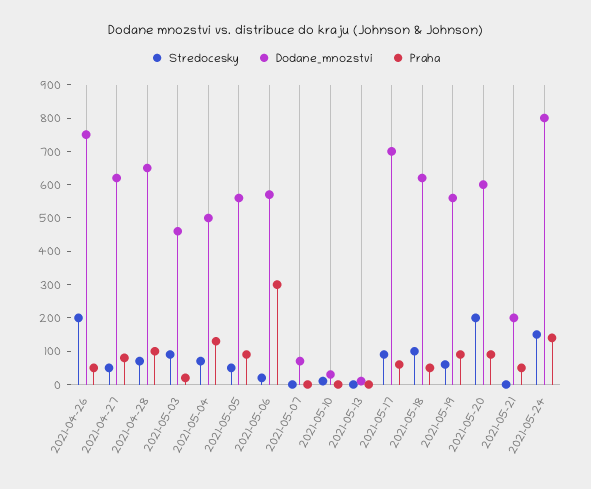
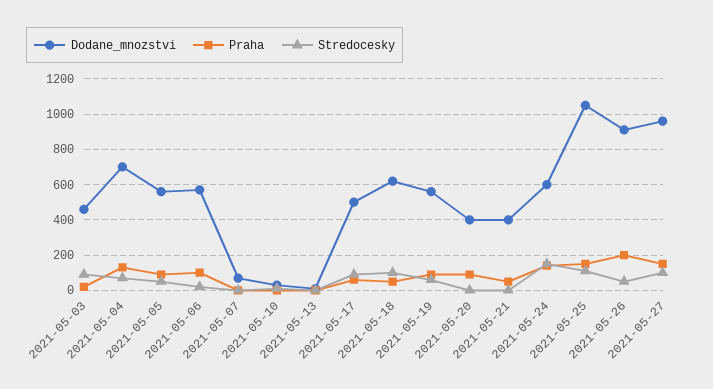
Stredocesky, 2021-04-26: 200 -> none
Dodane_mnozstvi, 2021-04-26: 750 -> none
Praha, 2021-04-26: 50 -> none
Stredocesky, 2021-04-27: 50 -> none
Dodane_mnozstvi, 2021-04-27: 625 -> none
Praha, 2021-04-27: 75 -> none
Stredocesky, 2021-04-28: 75 -> none
Dodane_mnozstvi, 2021-04-28: 650 -> none
Praha, 2021-04-28: 100 -> none
Dodane_mnozstvi, 2021-05-04: 500 -> 700
Praha, 2021-05-06: 300 -> 100
Dodane_mnozstvi, 2021-05-17: 700 -> 500
Stredocesky, 2021-05-20: 200 -> 0
Dodane_mnozstvi, 2021-05-20: 600 -> 400
Dodane_mnozstvi, 2021-05-21: 200 -> 400
Dodane_mnozstvi, 2021-05-24: 800 -> 600
Dodane_mnozstvi, 2021-05-25: none -> 1050
Praha, 2021-05-25: none -> 150
Stredocesky, 2021-05-25: none -> 100
Dodane_mnozstvi, 2021-05-26: none -> 900
Praha, 2021-05-26: none -> 200
Stredocesky, 2021-05-26: none -> 50
Dodane_mnozstvi, 2021-05-27: none -> 950
Praha, 2021-05-27: none -> 150
Stredocesky, 2021-05-27: none -> 100

